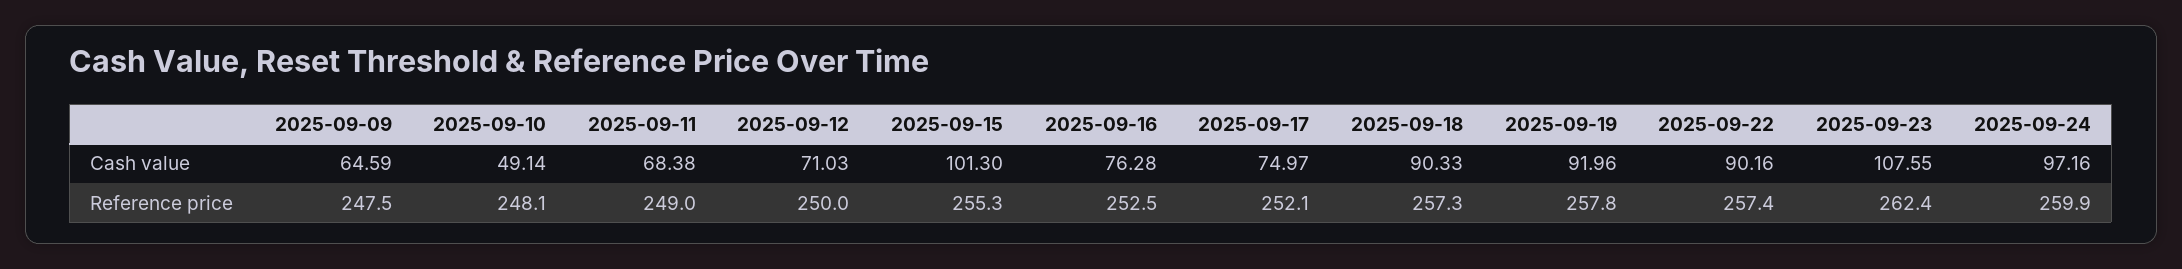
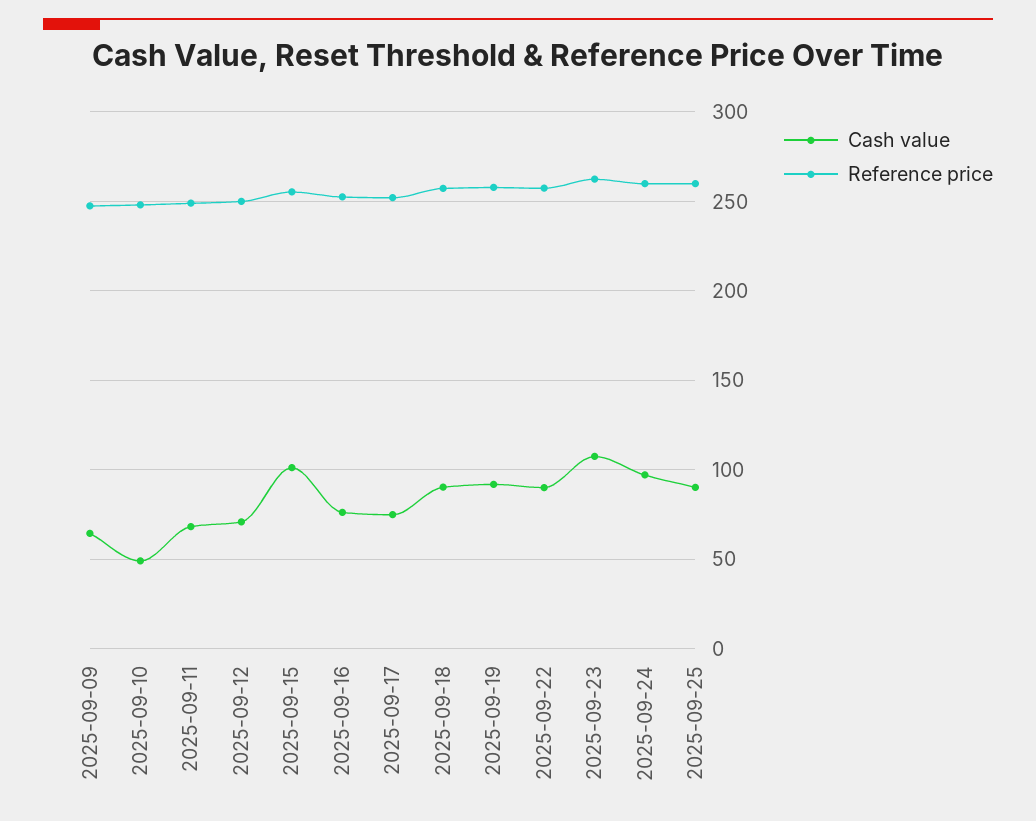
Cash value, 2025-09-25: none -> 90
Reference price, 2025-09-25: none -> 260

